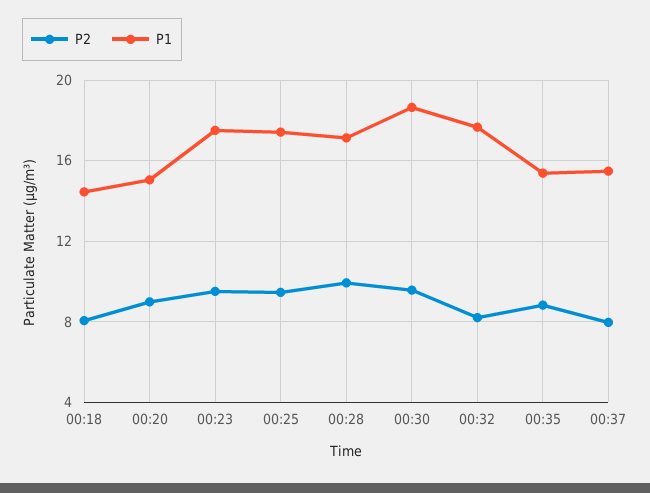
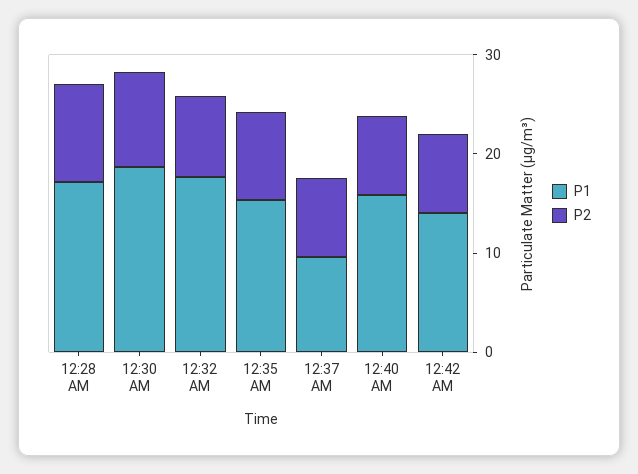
P2, 00:18: 8 -> none
P1, 00:18: 14.5 -> none
P2, 00:20: 9 -> none
P1, 00:20: 15 -> none
P2, 00:23: 9.5 -> none
P1, 00:23: 17.5 -> none
P2, 00:25: 9.5 -> none
P1, 00:25: 17.5 -> none
P1, 00:37: 15.5 -> 10
P1, 12:40 AM: none -> 16
P2, 12:40 AM: none -> 8
P1, 12:42 AM: none -> 14
P2, 12:42 AM: none -> 8

